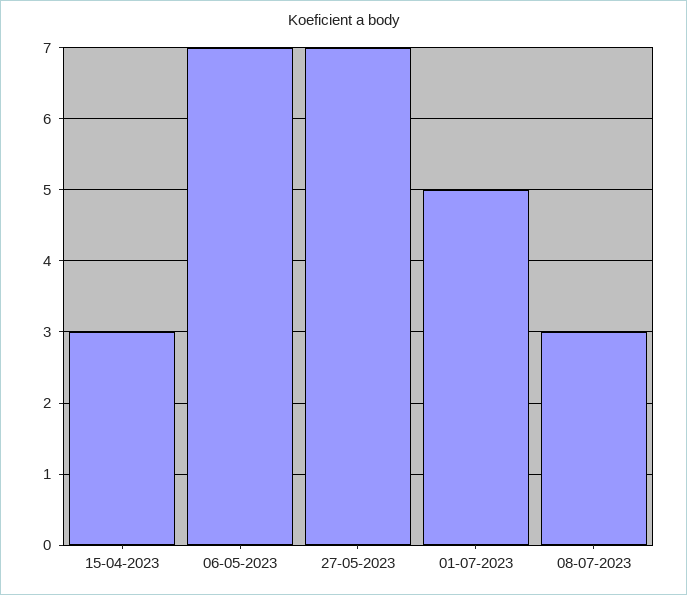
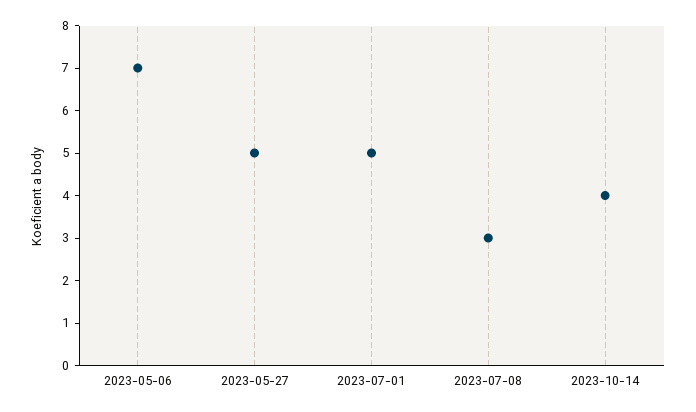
15-04-2023: 3 -> none
27-05-2023: 7 -> 5
2023-10-14: none -> 4

